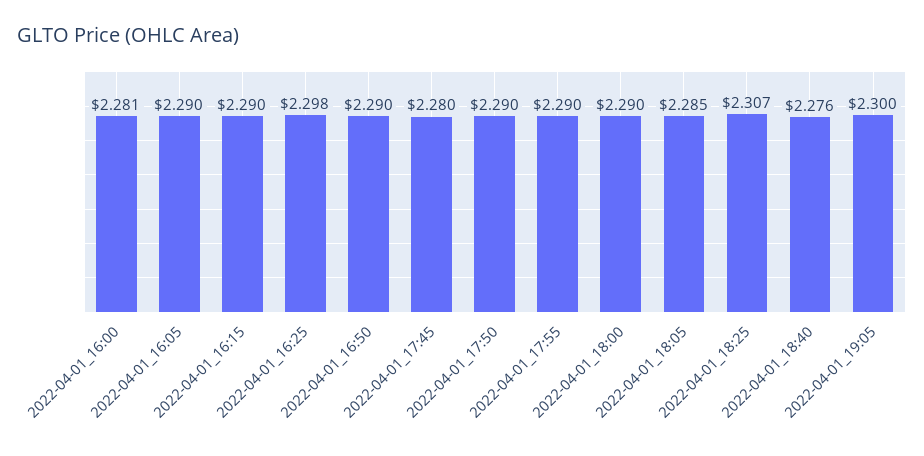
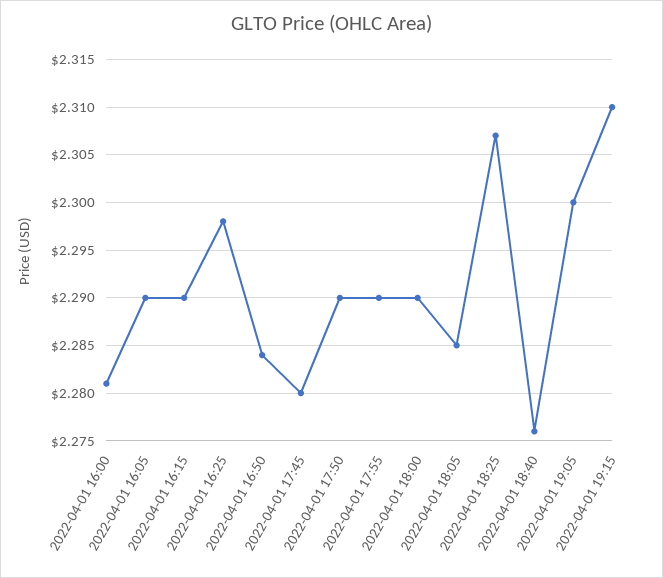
2022-04-01_16:50: 2.29 -> 2.284
2022-04-01 19:15: none -> 2.31

